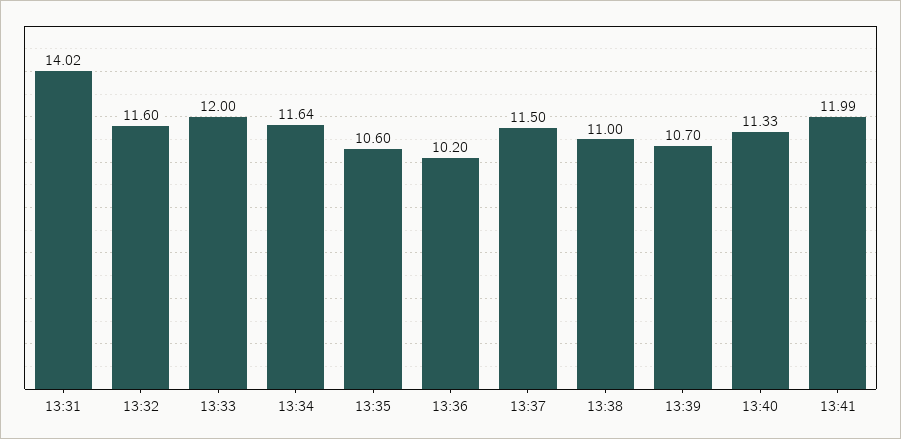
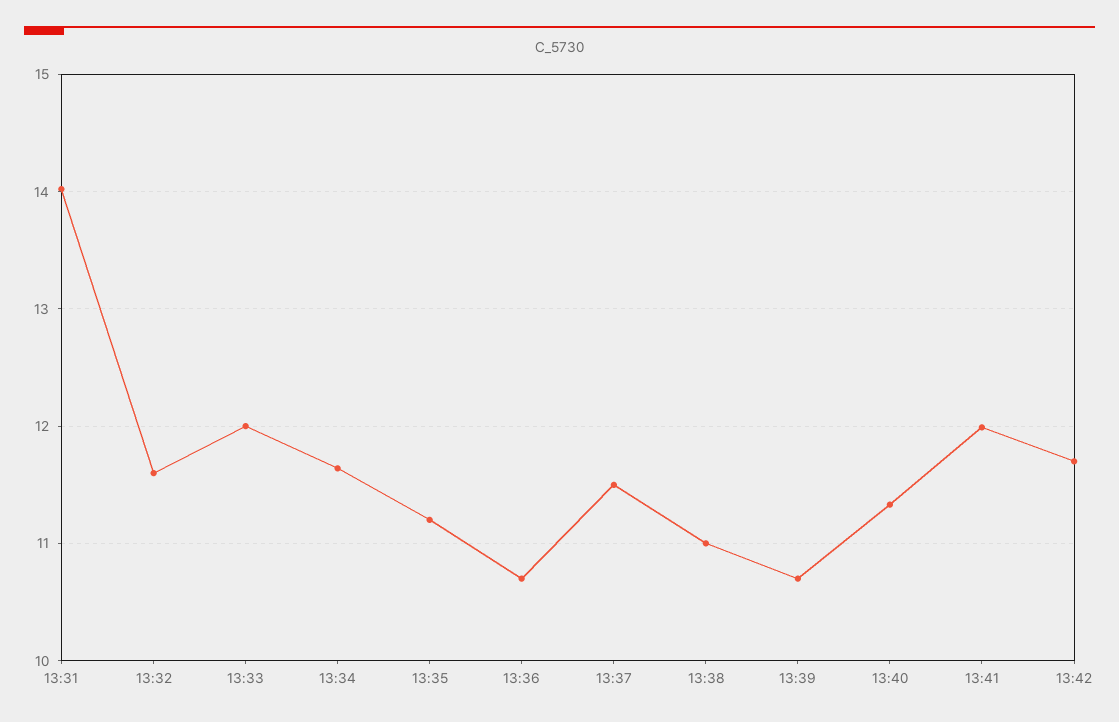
13:35: 10.6 -> 11.2
13:36: 10.2 -> 10.7
13:42: none -> 11.7

